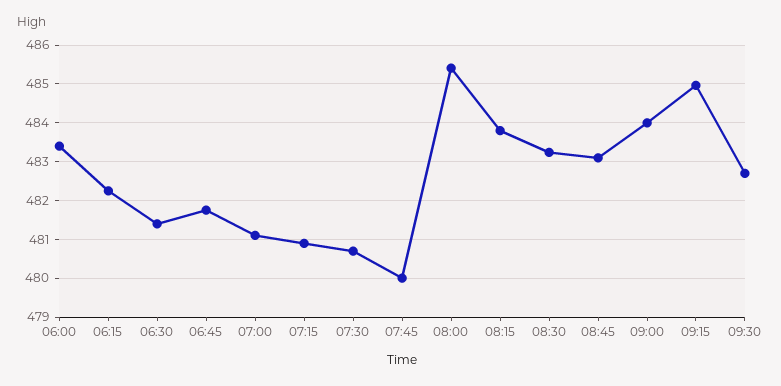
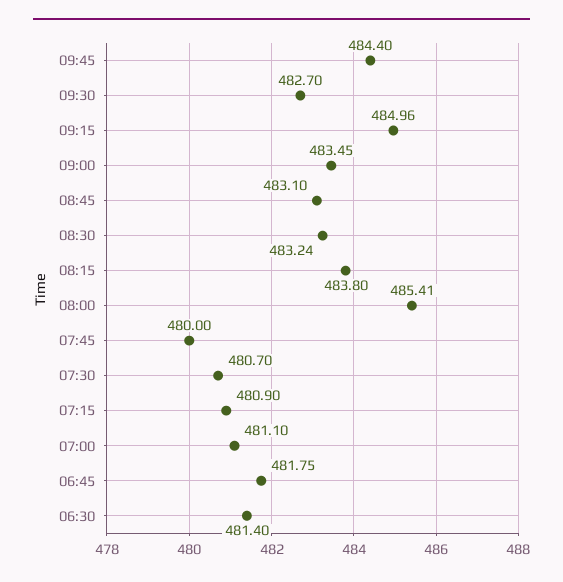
06:00: 483.4 -> none
06:15: 482.2 -> none
09:00: 484 -> 483.45
09:45: none -> 484.4

